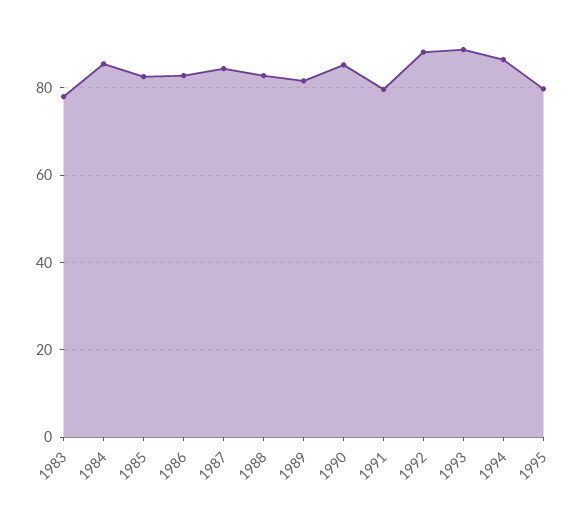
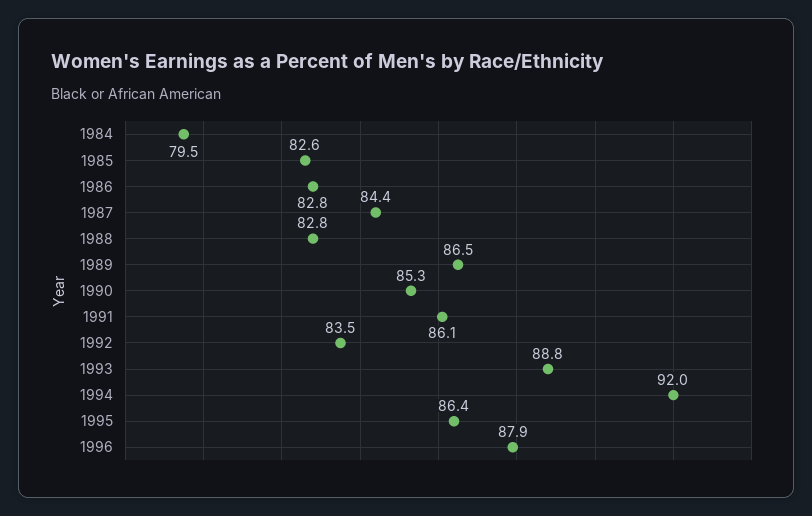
1983: 78 -> none
1984: 86 -> 79.5
1989: 82 -> 86.5
1991: 80 -> 86.1
1992: 88 -> 83.5
1994: 86 -> 92
1995: 80 -> 86.4
1996: none -> 87.9

